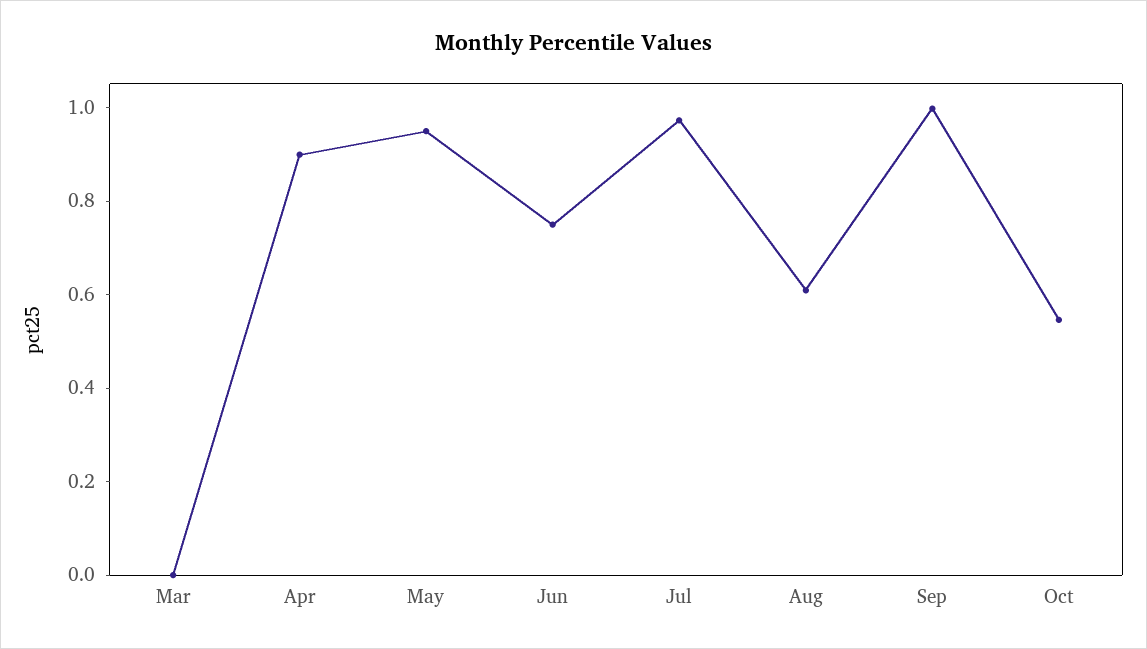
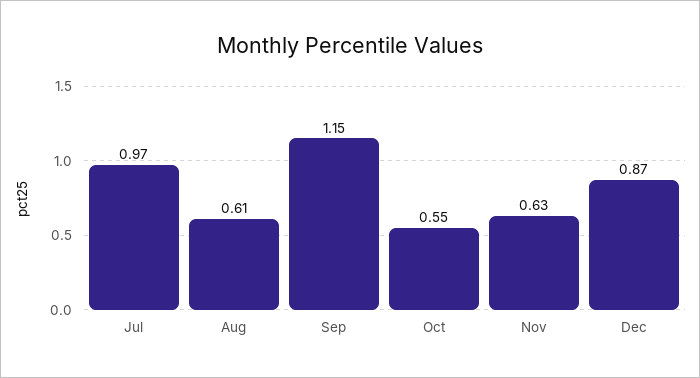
Mar: 0 -> none
Apr: 0.9 -> none
May: 0.95 -> none
Jun: 0.75 -> none
Sep: 1 -> 1.15
Nov: none -> 0.63
Dec: none -> 0.87

